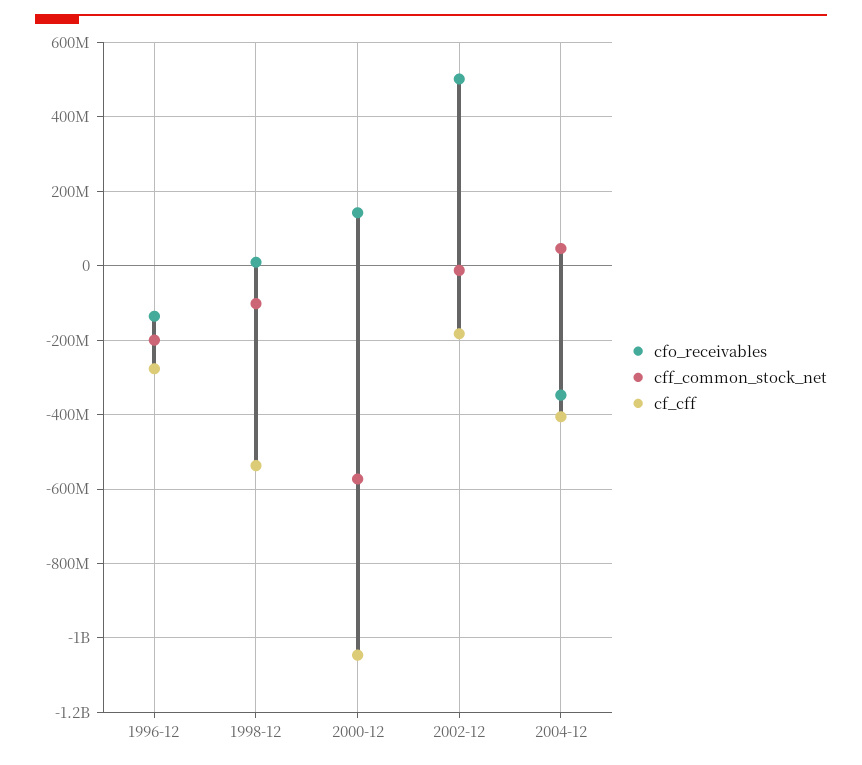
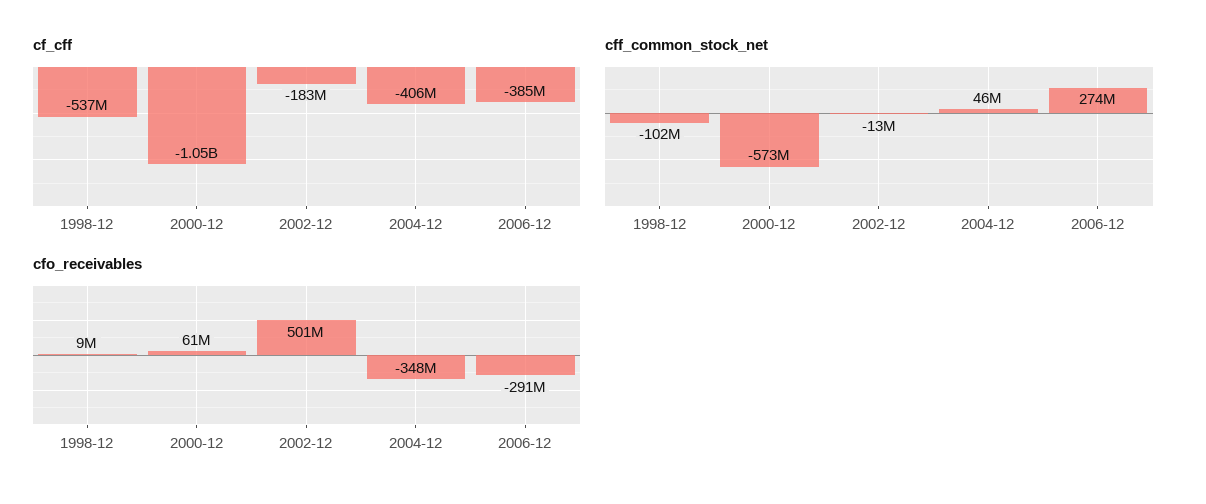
cfo_receivables, 1996-12: -140000000 -> none
cff_common_stock_net, 1996-12: -200000000 -> none
cf_cff, 1996-12: -280000000 -> none
cfo_receivables, 2000-12: 140000000 -> 61000000
cf_cff, 2006-12: none -> -385000000
cff_common_stock_net, 2006-12: none -> 274000000
cfo_receivables, 2006-12: none -> -291000000

